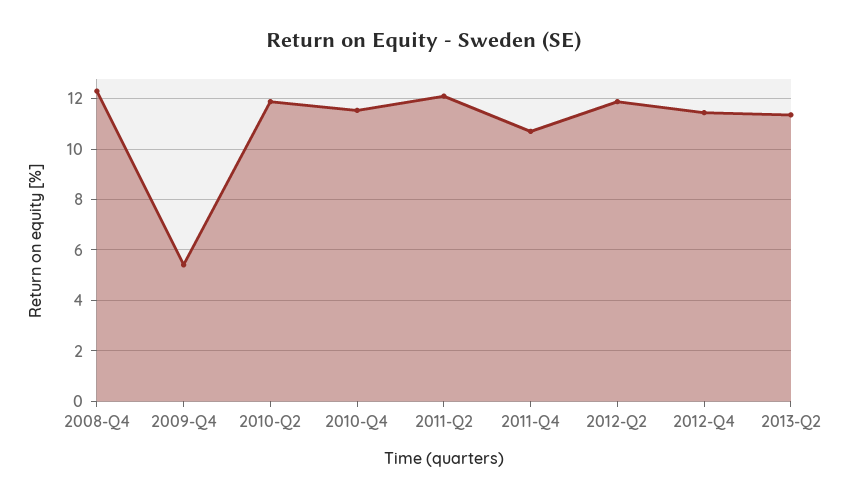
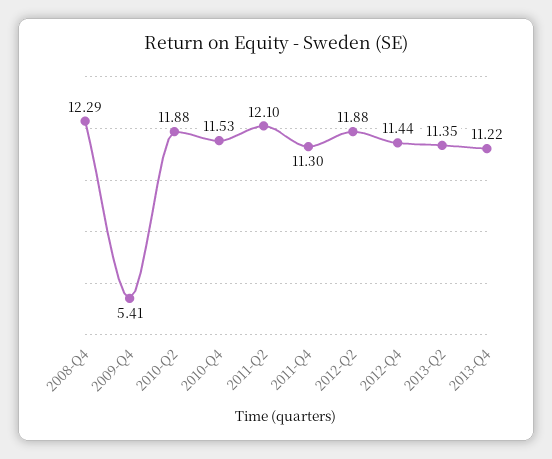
2011-Q4: 10.75 -> 11.3
2013-Q4: none -> 11.22

